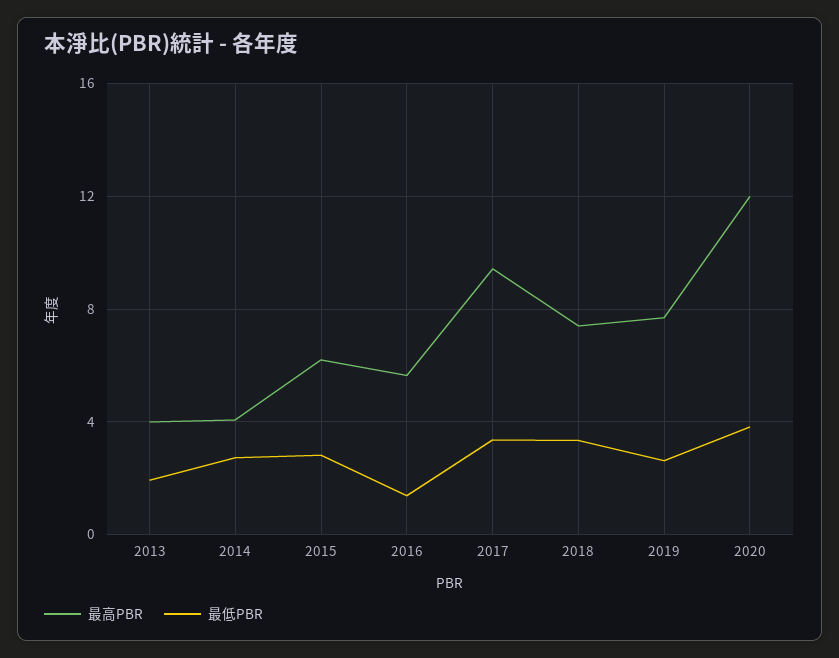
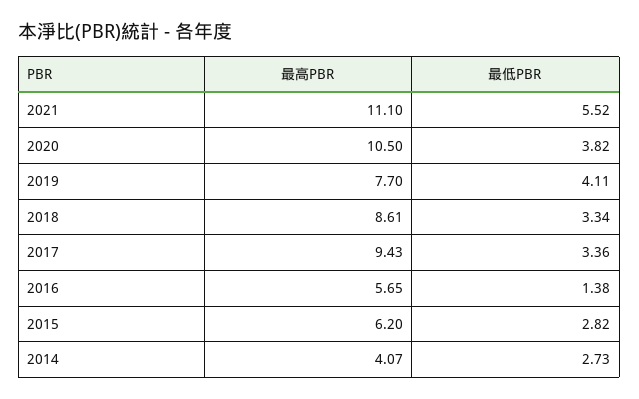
最高PBR, 2013: 4 -> none
最低PBR, 2013: 2 -> none
最高PBR, 2018: 7.5 -> 8.61
最低PBR, 2019: 2.5 -> 4.11
最高PBR, 2020: 12 -> 10.5
最高PBR, 2021: none -> 11.1
最低PBR, 2021: none -> 5.52

